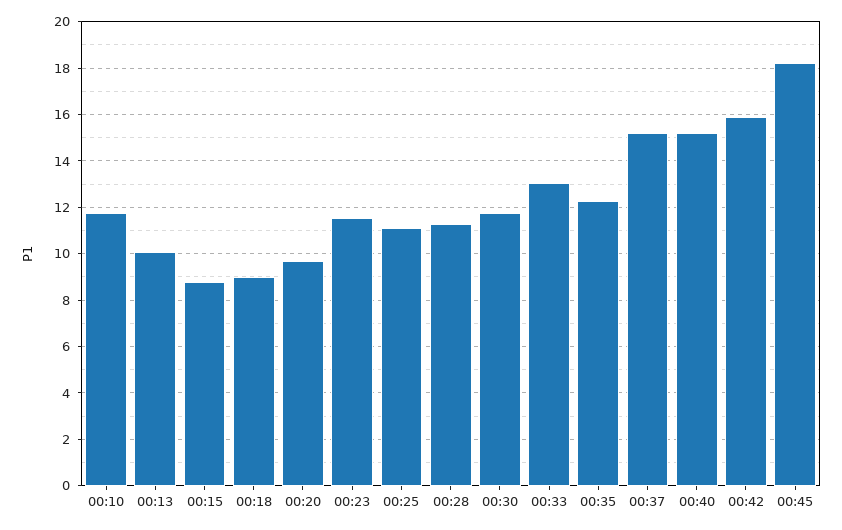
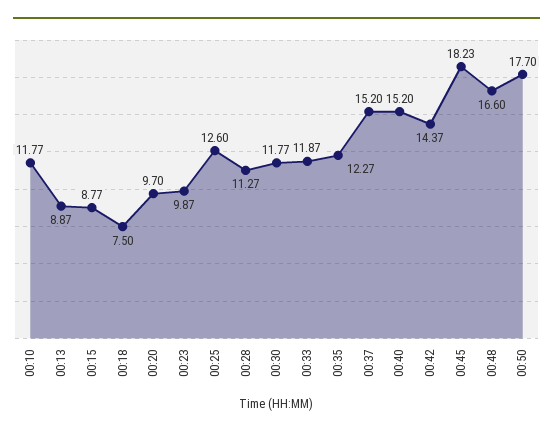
00:13: 10 -> 8.87
00:18: 9 -> 7.5
00:23: 11.5 -> 9.87
00:25: 11 -> 12.6
00:33: 13 -> 11.87
00:42: 16 -> 14.37
00:48: none -> 16.6
00:50: none -> 17.7

